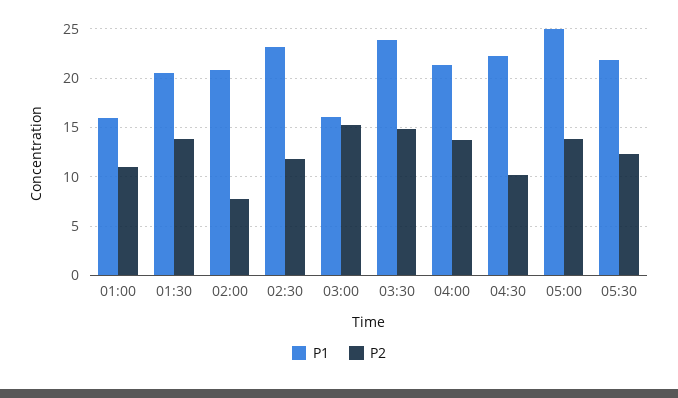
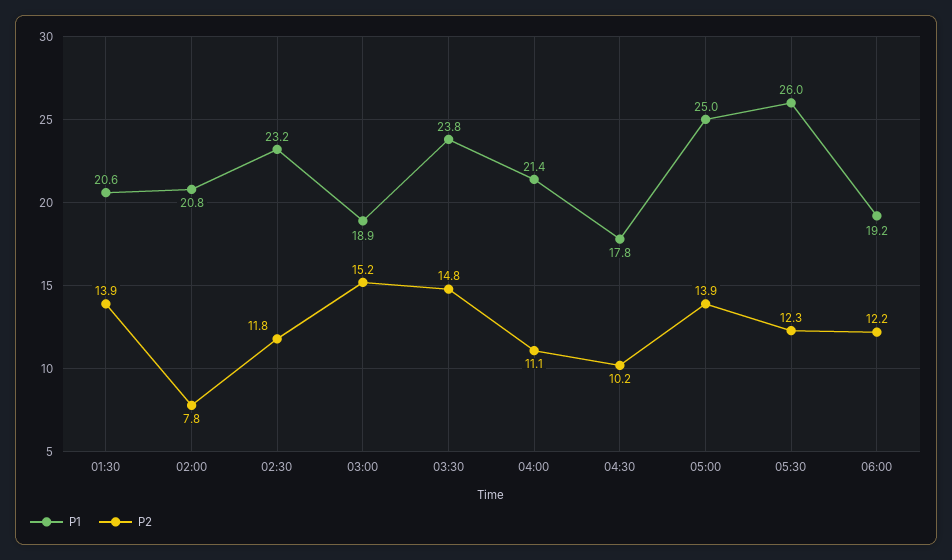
P1, 01:00: 16 -> none
P2, 01:00: 11 -> none
P1, 03:00: 16 -> 18.9
P2, 04:00: 14 -> 11.1
P1, 04:30: 22 -> 17.8
P1, 05:30: 22 -> 26
P1, 06:00: none -> 19.2
P2, 06:00: none -> 12.2

